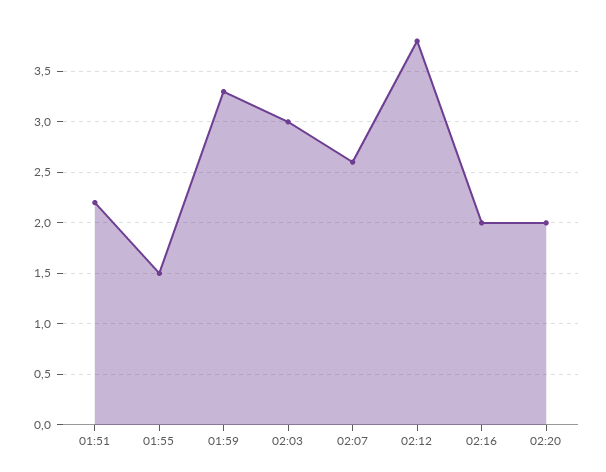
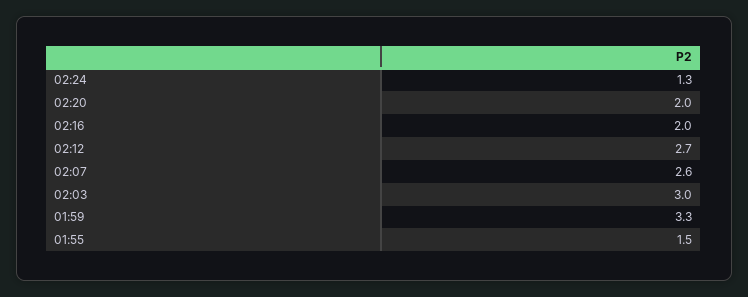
01:51: 2.2 -> none
02:12: 3.8 -> 2.7
02:24: none -> 1.3

